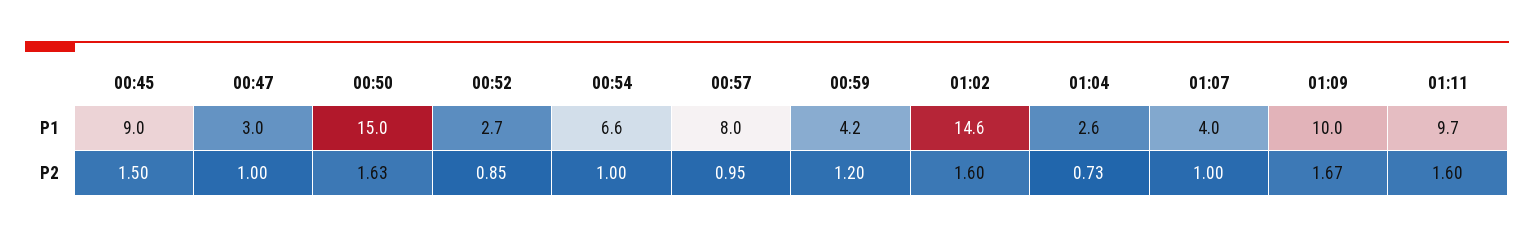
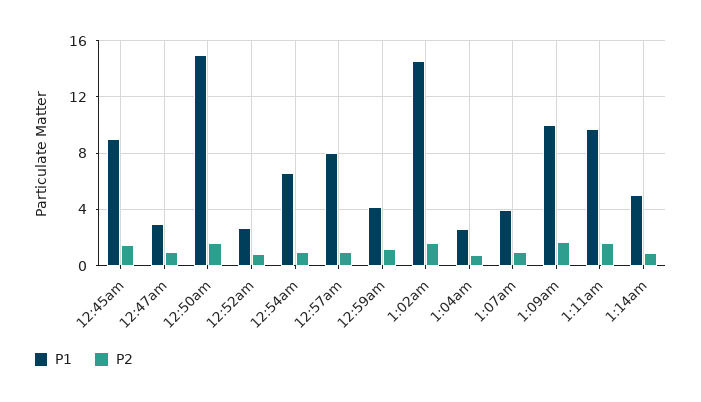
P1, 1:14am: none -> 5
P2, 1:14am: none -> 1

